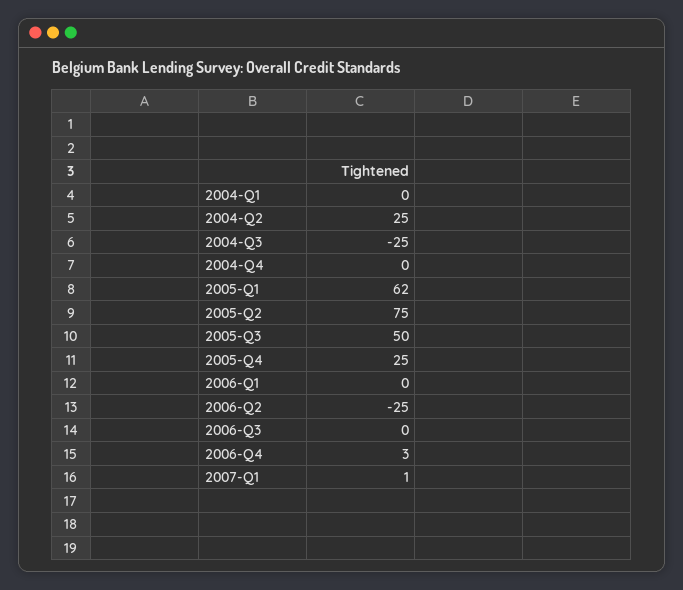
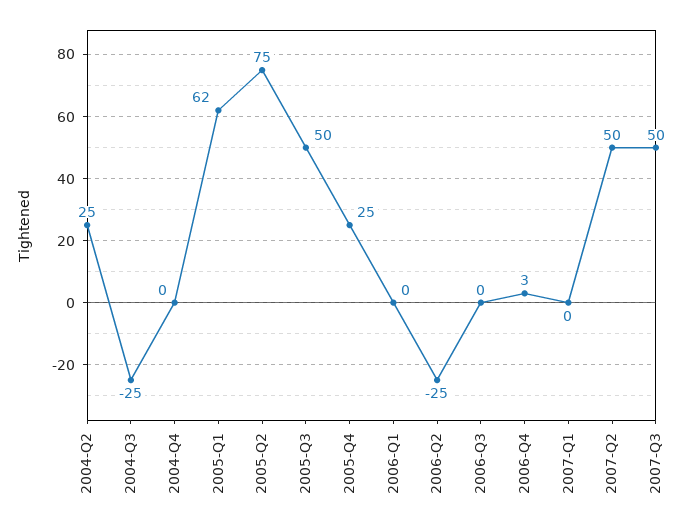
2004-Q1: 0 -> none
2007-Q1: 1 -> 0
2007-Q2: none -> 50
2007-Q3: none -> 50

